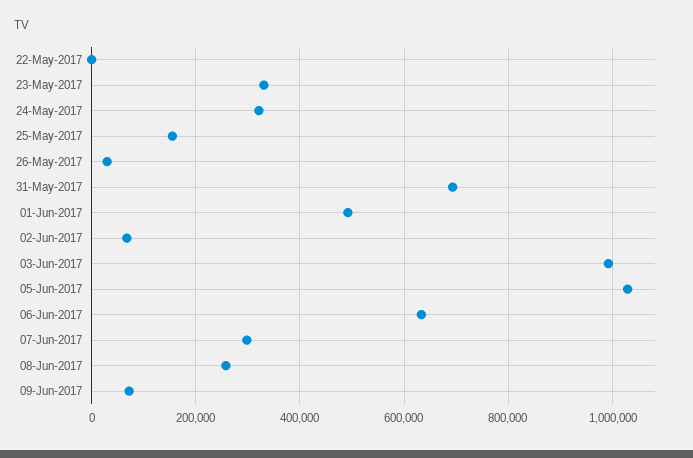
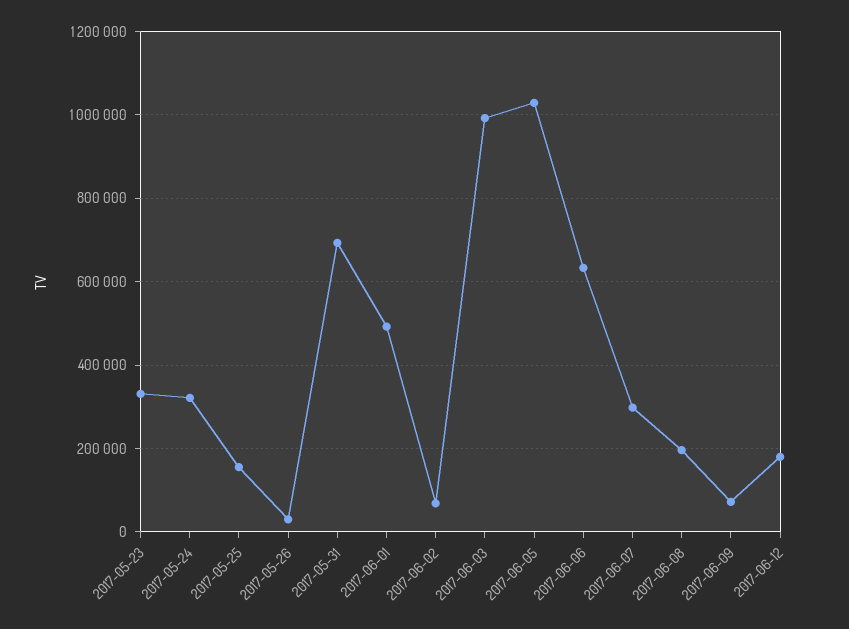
22-May-2017: 0 -> none
08-Jun-2017: 260000 -> 200000
2017-06-12: none -> 180000

